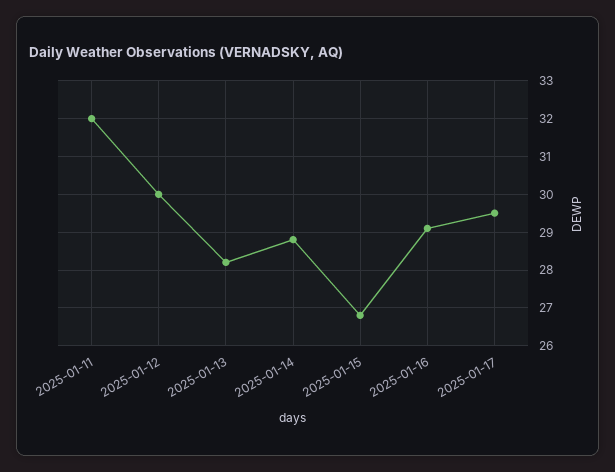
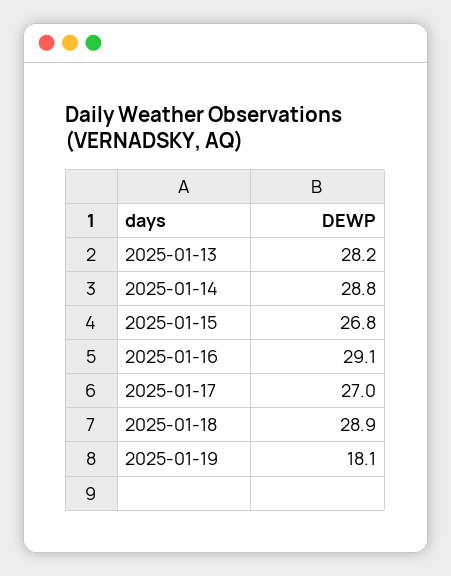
2025-01-11: 32 -> none
2025-01-12: 30 -> none
2025-01-17: 29.5 -> 27
2025-01-18: none -> 28.9
2025-01-19: none -> 18.1

